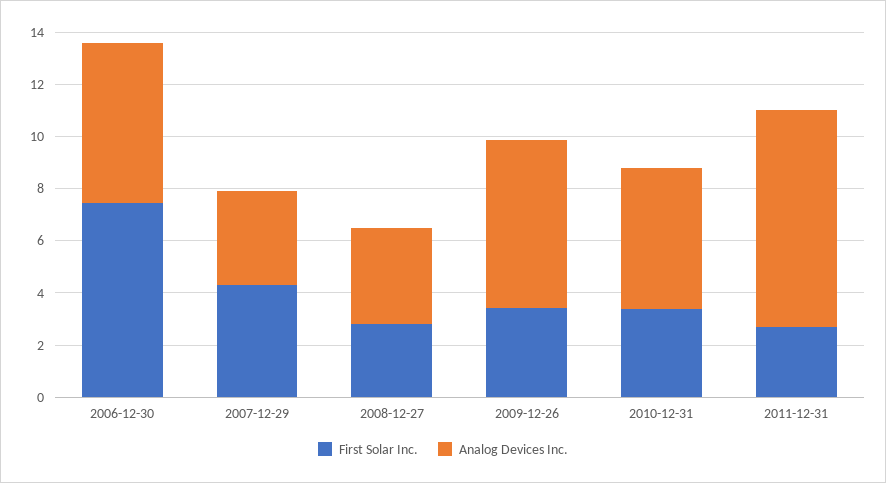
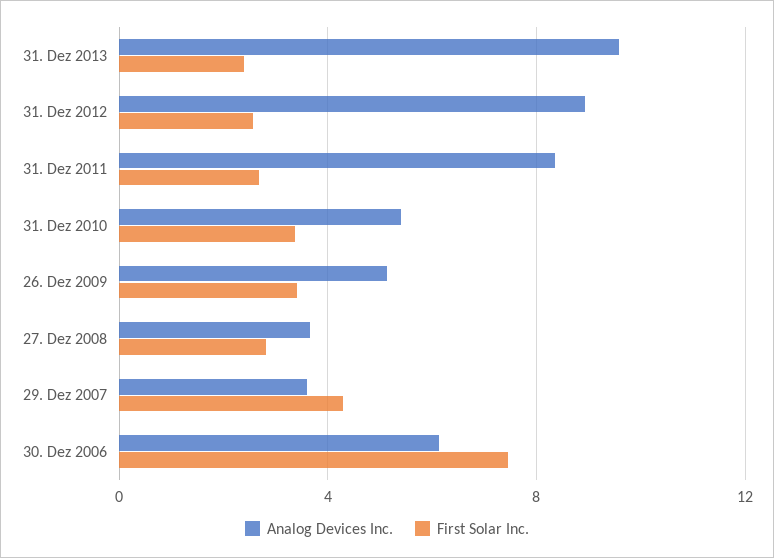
Analog Devices Inc., 2009-12-26: 6.5 -> 5
Analog Devices Inc., 31. Dez 2013: none -> 9.5
First Solar Inc., 31. Dez 2013: none -> 2.5
Analog Devices Inc., 31. Dez 2012: none -> 9
First Solar Inc., 31. Dez 2012: none -> 2.5

